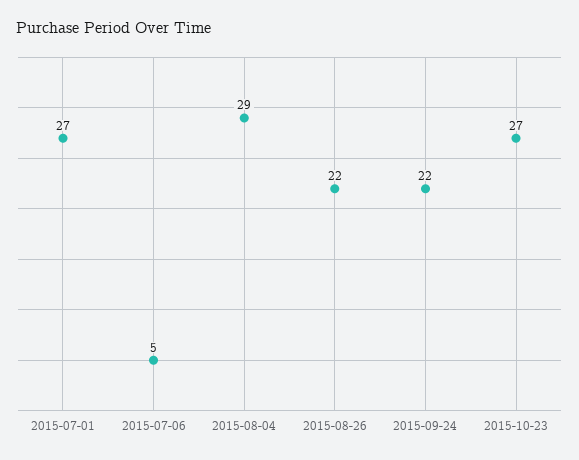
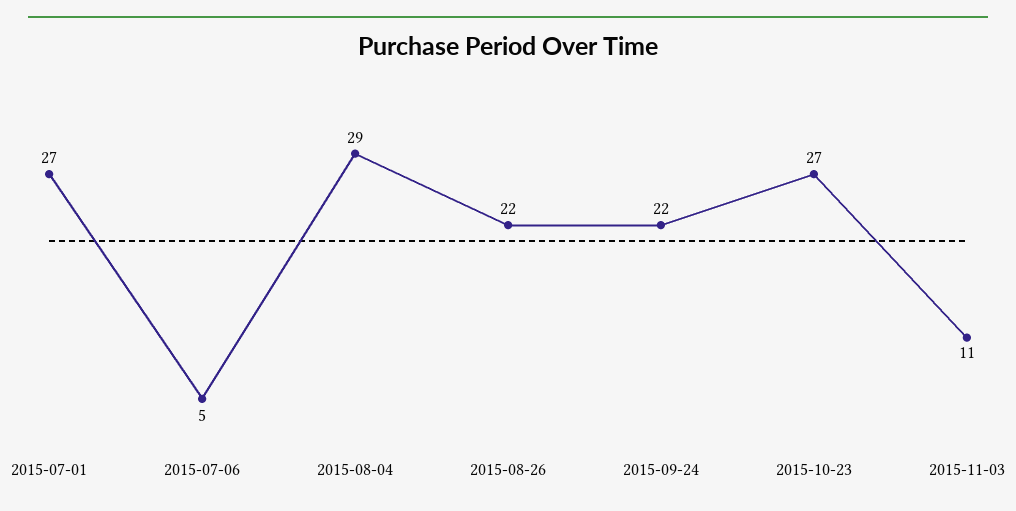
2015-11-03: none -> 11

